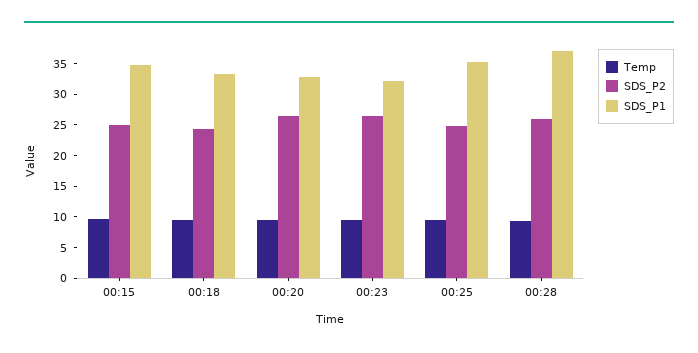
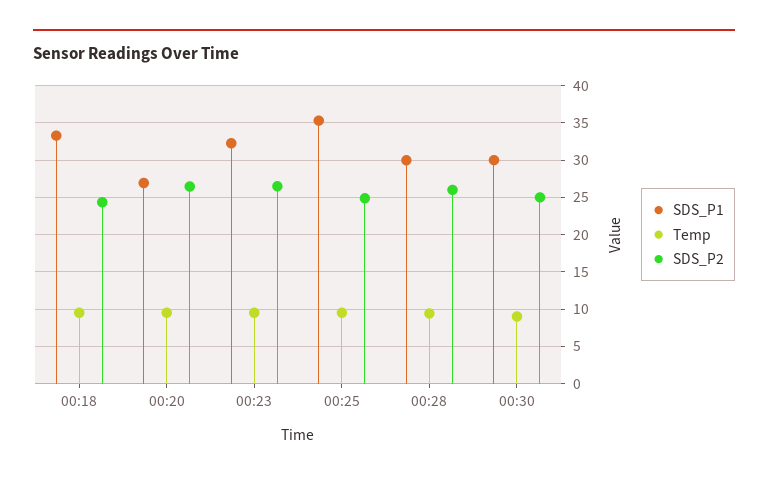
Temp, 00:15: 10 -> none
SDS_P2, 00:15: 25 -> none
SDS_P1, 00:15: 35 -> none
SDS_P1, 00:20: 32.5 -> 27
SDS_P1, 00:28: 37.5 -> 30
SDS_P1, 00:30: none -> 30
Temp, 00:30: none -> 9
SDS_P2, 00:30: none -> 25

